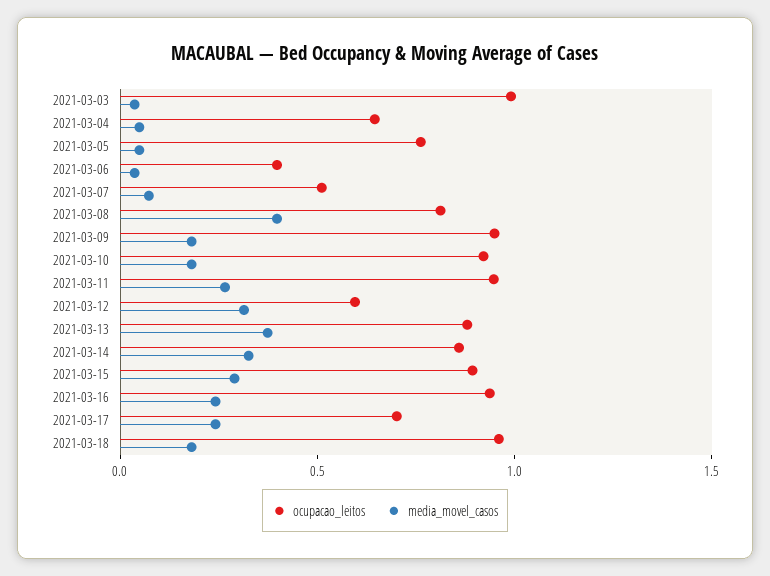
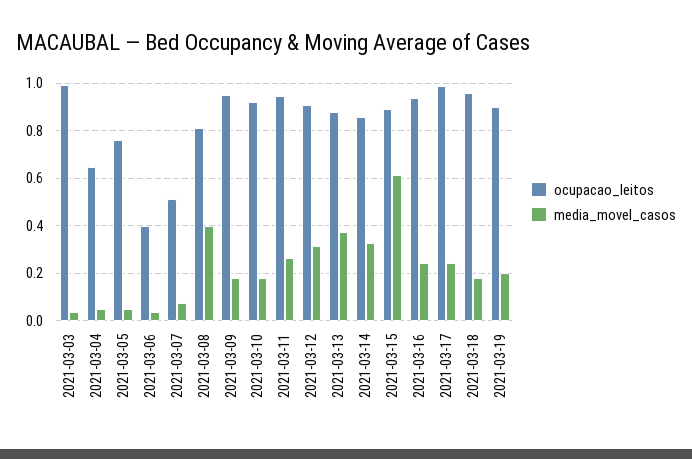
ocupacao_leitos, 2021-03-12: 0.6 -> 0.9
media_movel_casos, 2021-03-15: 0.3 -> 0.6
ocupacao_leitos, 2021-03-17: 0.7 -> 1
ocupacao_leitos, 2021-03-19: none -> 0.9
media_movel_casos, 2021-03-19: none -> 0.2

